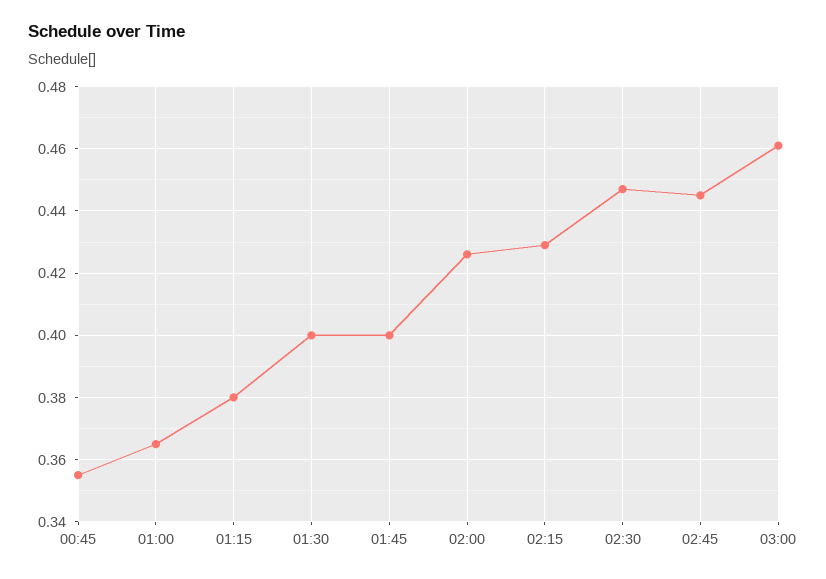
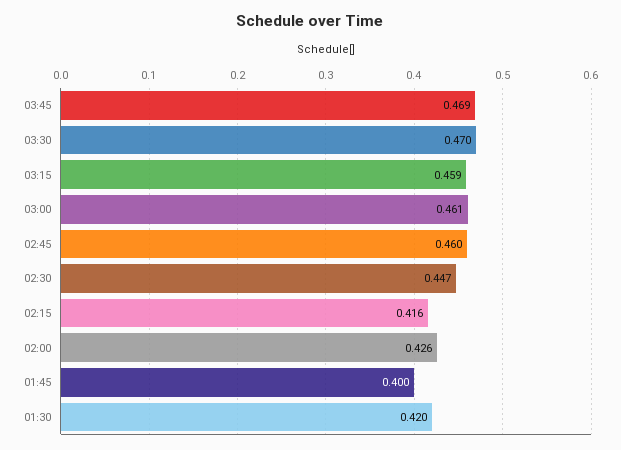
00:45: 0.355 -> none
01:00: 0.365 -> none
01:15: 0.38 -> none
01:30: 0.4 -> 0.42
02:15: 0.43 -> 0.416
02:45: 0.445 -> 0.46
03:45: none -> 0.469
03:30: none -> 0.47
03:15: none -> 0.459

